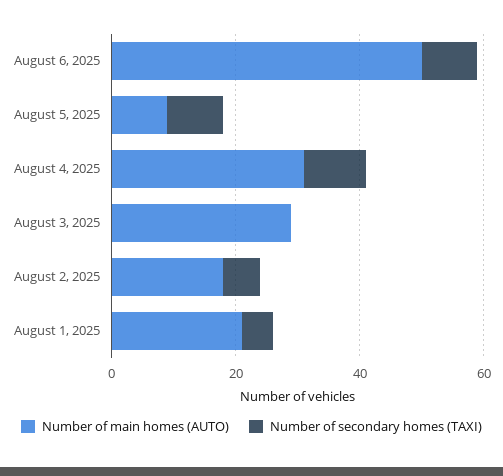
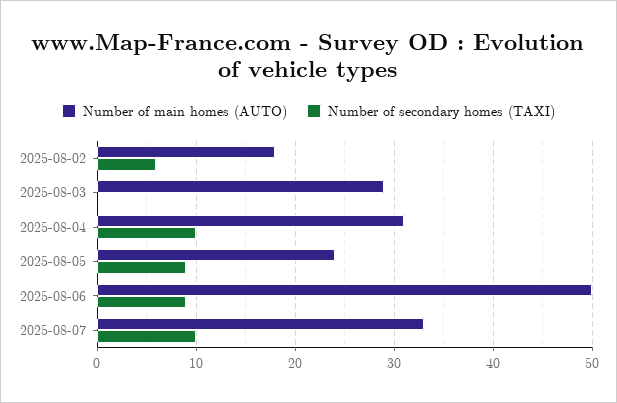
Number of main homes (AUTO), August 5, 2025: 10 -> 24
Number of main homes (AUTO), August 1, 2025: 20 -> none
Number of secondary homes (TAXI), August 1, 2025: 5 -> none
Number of main homes (AUTO), 2025-08-07: none -> 33
Number of secondary homes (TAXI), 2025-08-07: none -> 10

